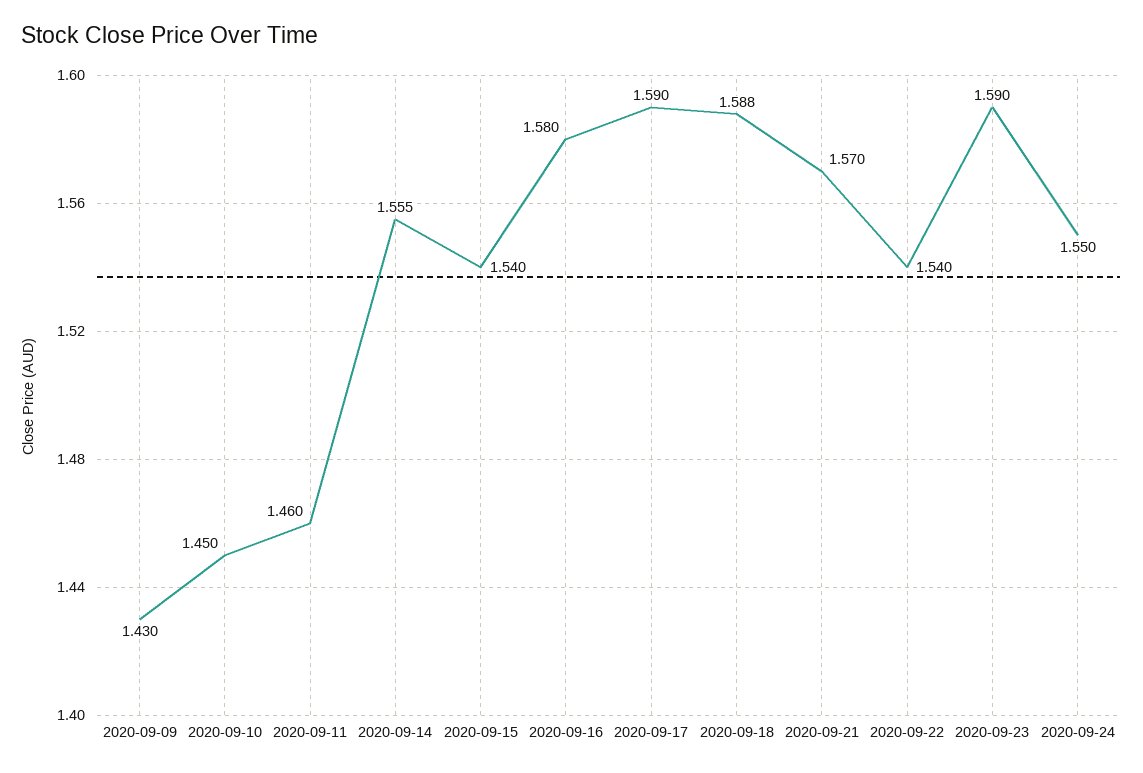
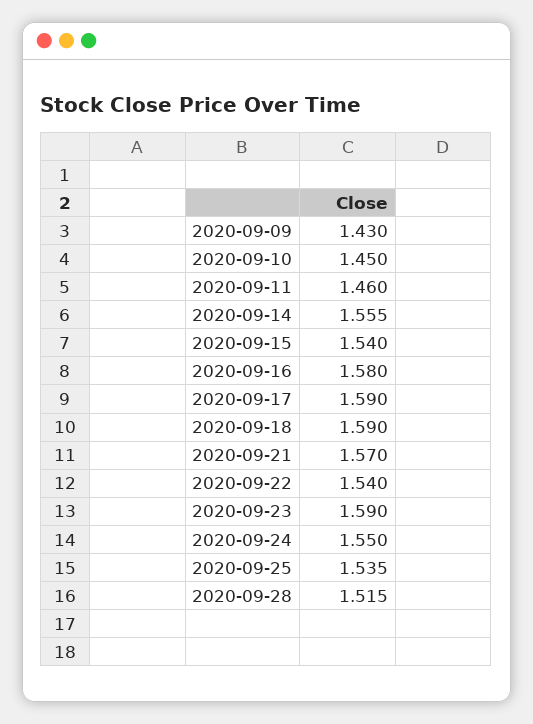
2020-09-18: 1.588 -> 1.59
2020-09-25: none -> 1.535
2020-09-28: none -> 1.515

